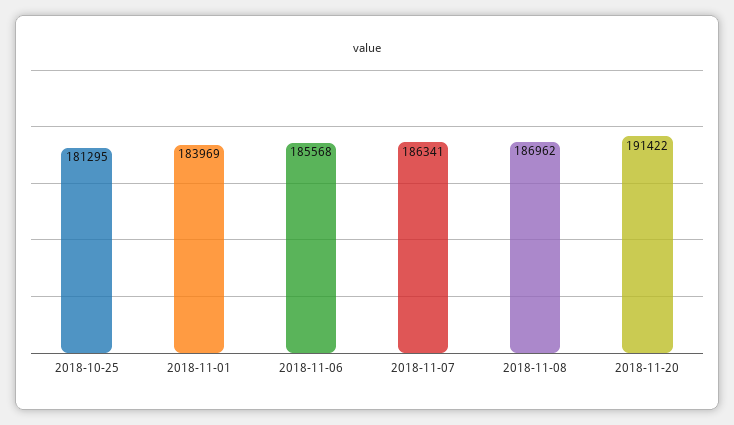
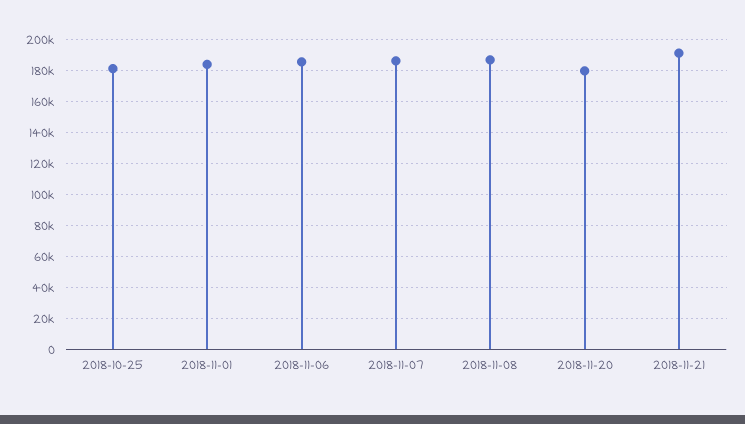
2018-11-20: 191422 -> 180000
2018-11-21: none -> 190000

